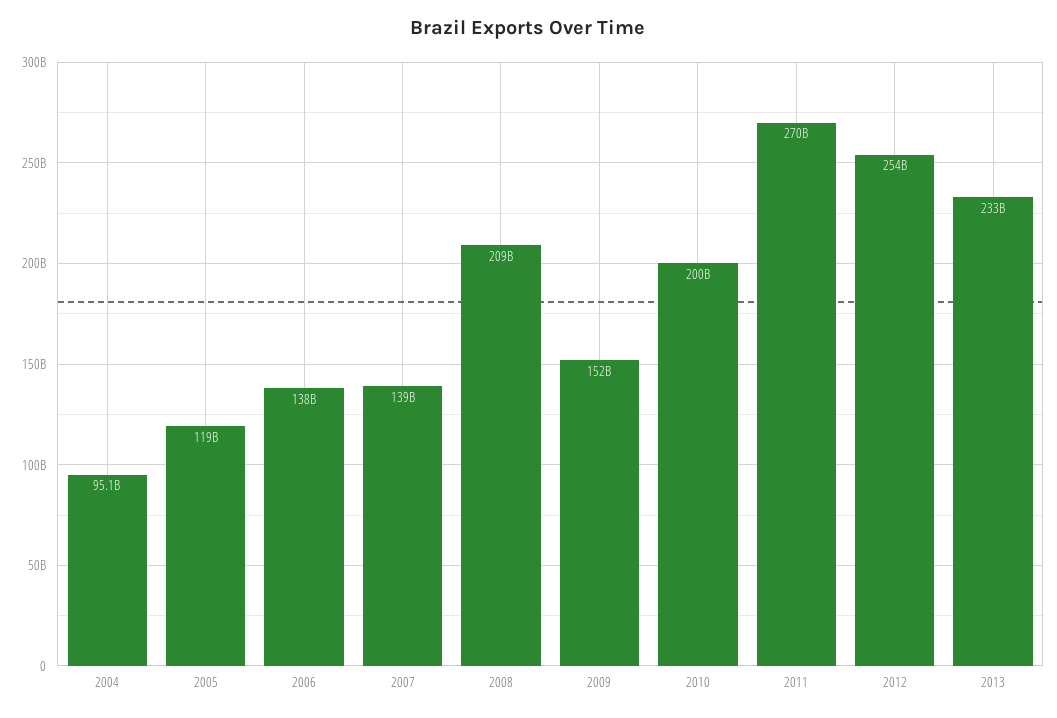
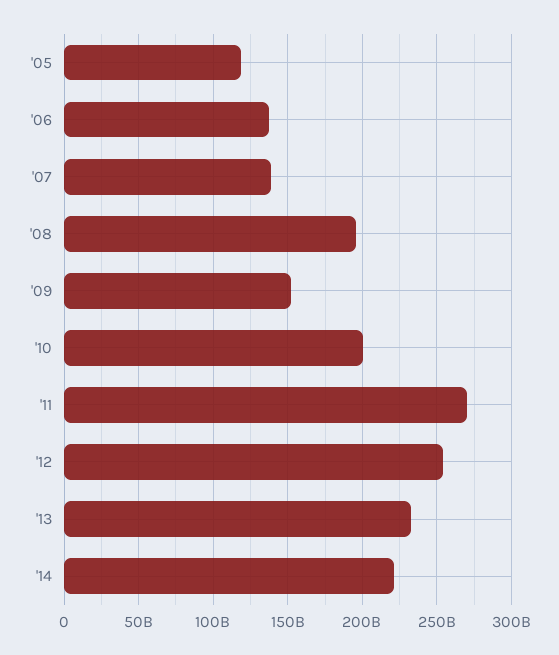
2004: 95100000000 -> none
2008: 209000000000 -> 195000000000
'14: none -> 220000000000

